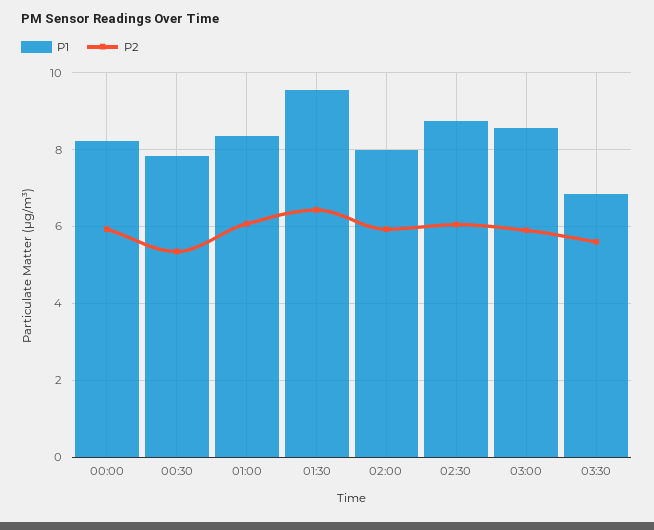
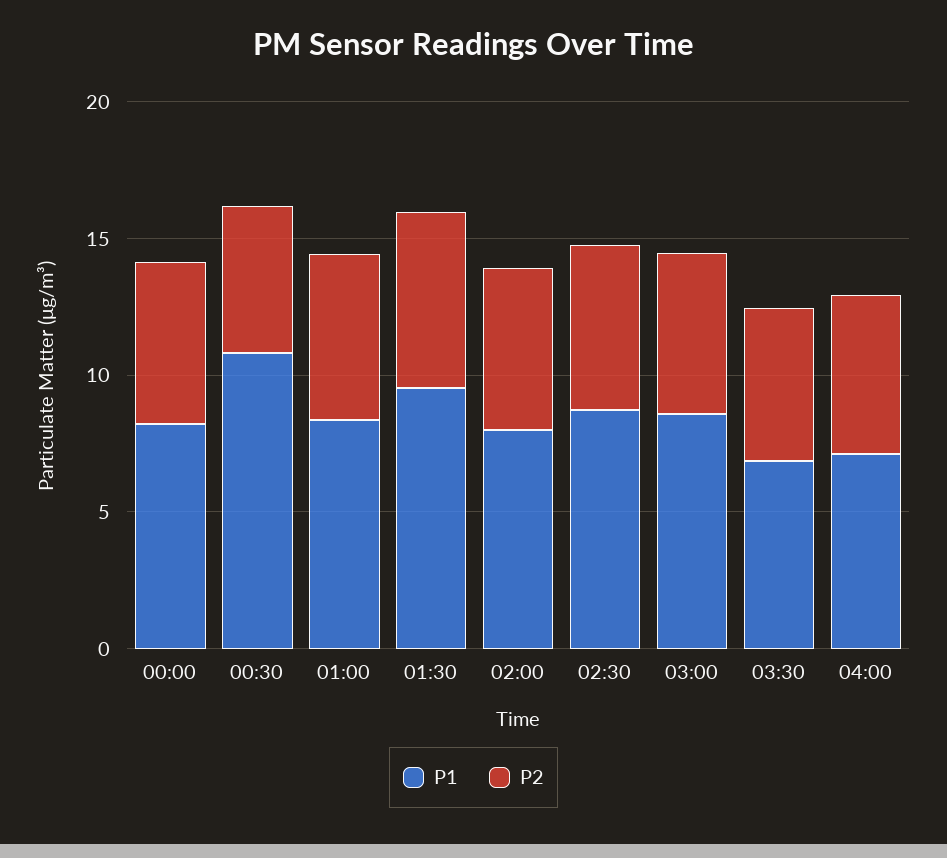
P1, 00:30: 7.8 -> 11
P1, 04:00: none -> 7
P2, 04:00: none -> 6

